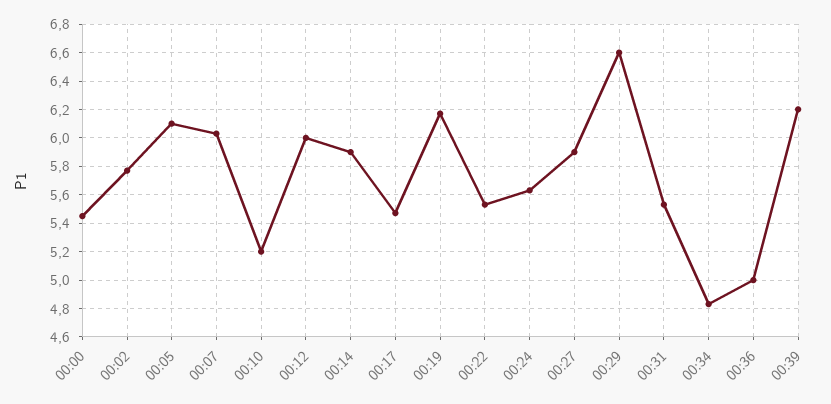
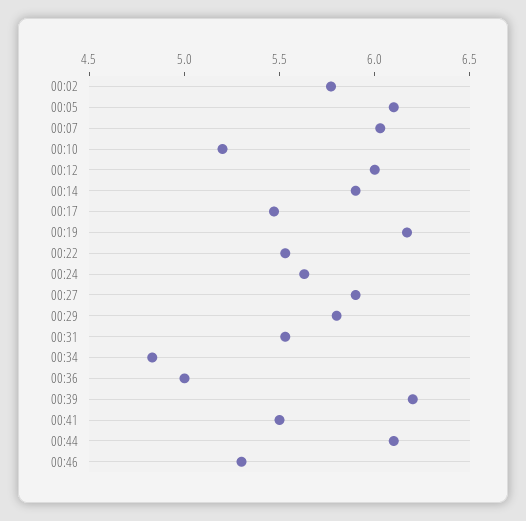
00:00: 5.45 -> none
00:29: 6.6 -> 5.8
00:41: none -> 5.5
00:44: none -> 6.1
00:46: none -> 5.3

